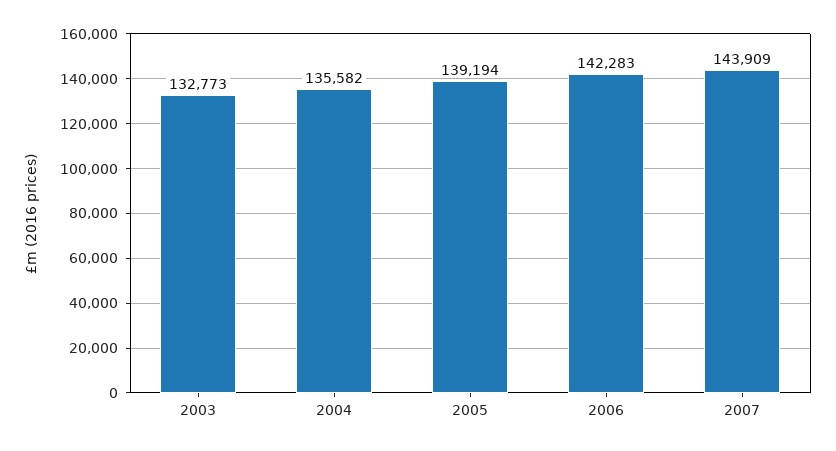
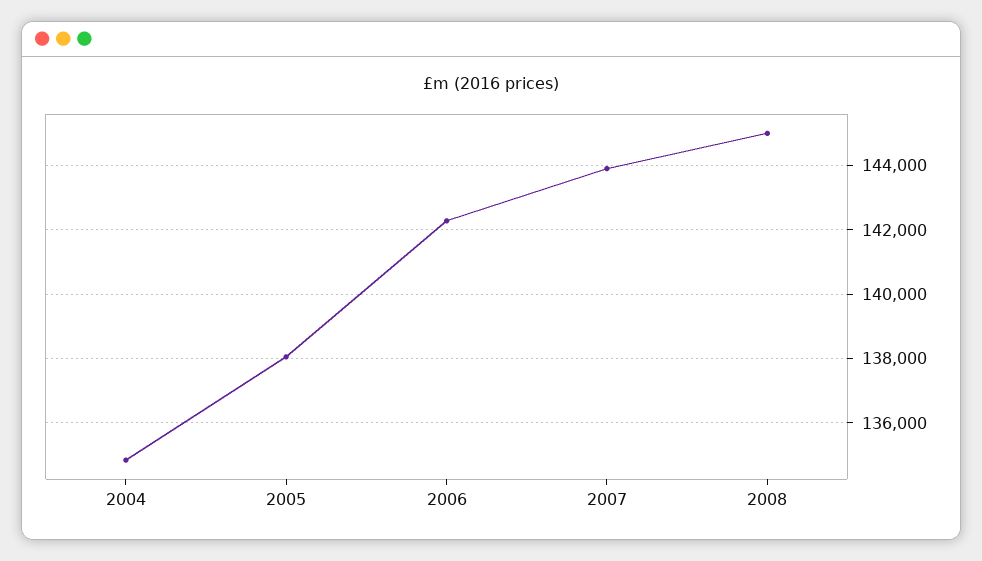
2003: 132773 -> none
2004: 135582 -> 134800
2005: 139194 -> 138000
2008: none -> 145000

